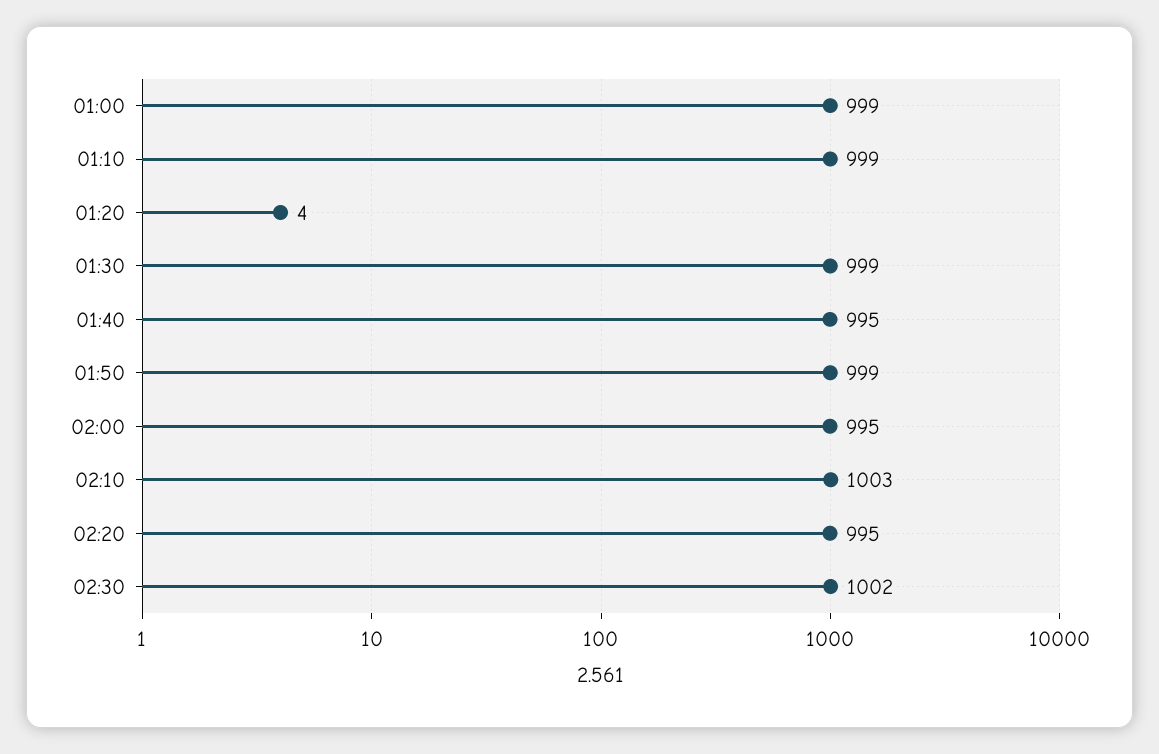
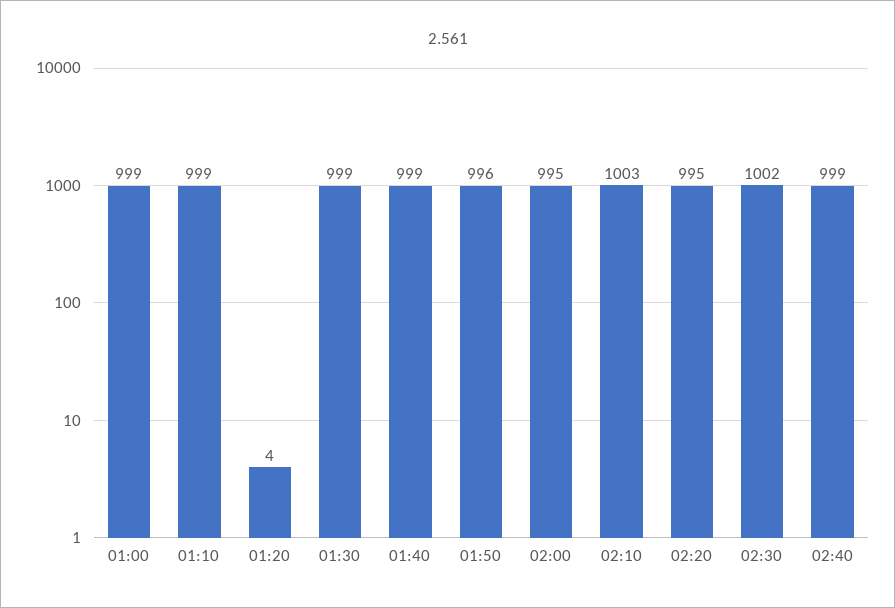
01:40: 995 -> 999
01:50: 999 -> 996
02:40: none -> 999

